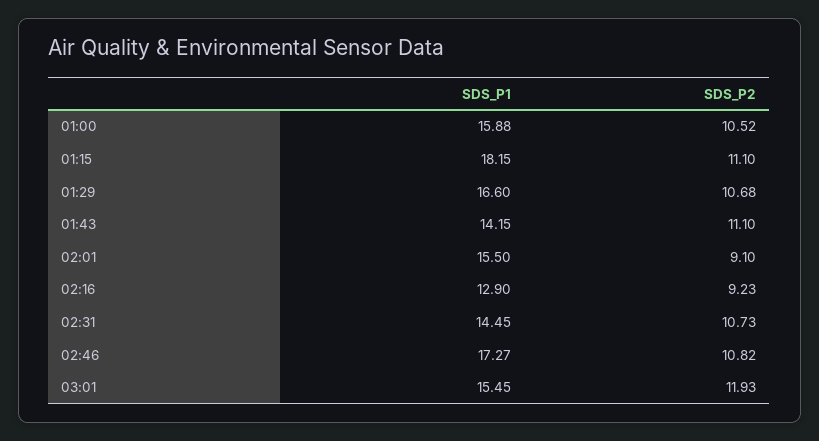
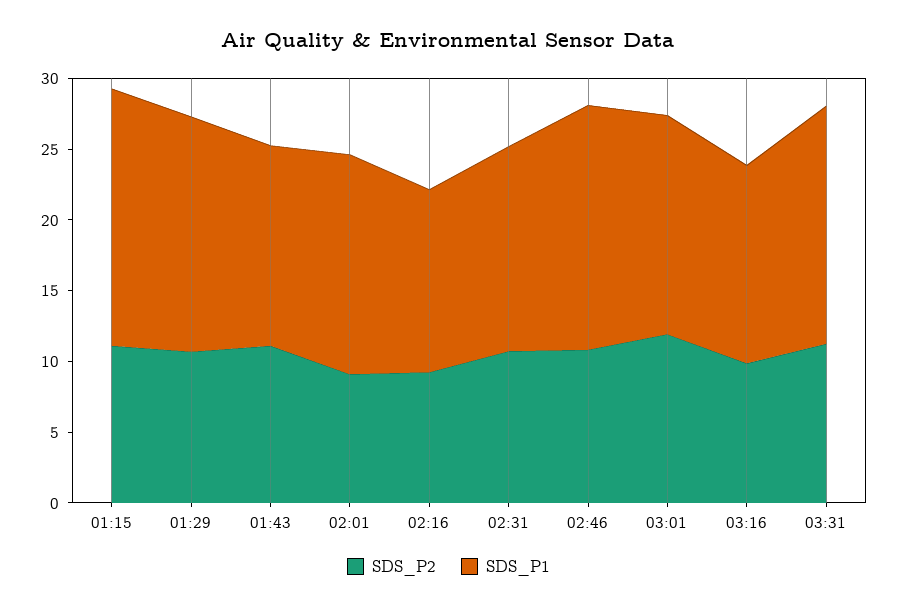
SDS_P1, 01:00: 15.88 -> none
SDS_P2, 01:00: 10.52 -> none
SDS_P2, 03:16: none -> 10
SDS_P1, 03:16: none -> 14
SDS_P2, 03:31: none -> 11
SDS_P1, 03:31: none -> 17

